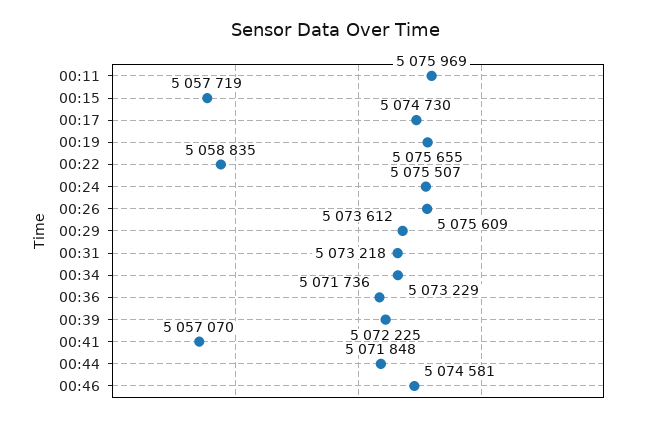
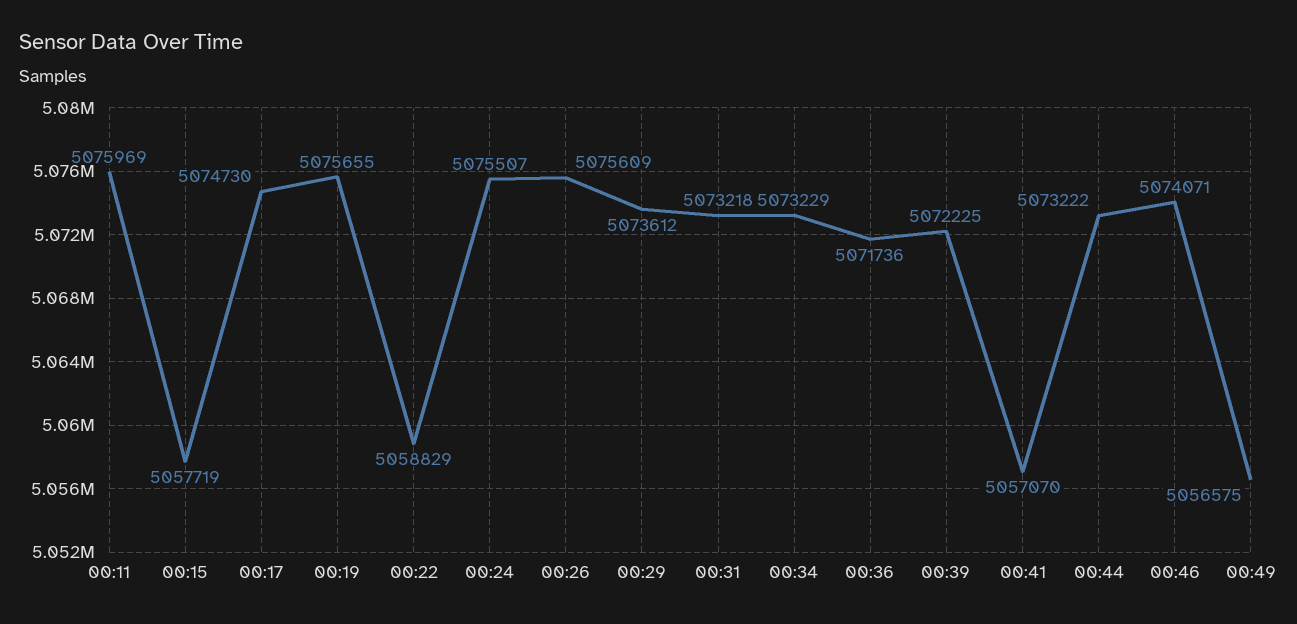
00:22: 5058835 -> 5058829
00:44: 5071848 -> 5073222
00:46: 5074581 -> 5074071
00:49: none -> 5056575

